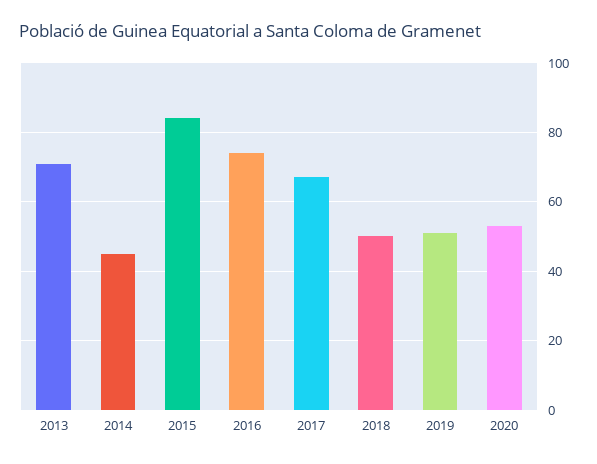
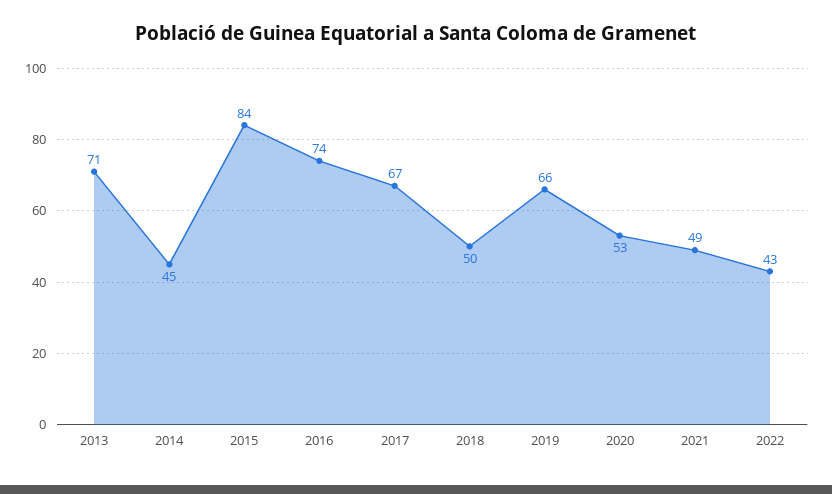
2019: 50 -> 66
2021: none -> 49
2022: none -> 43

